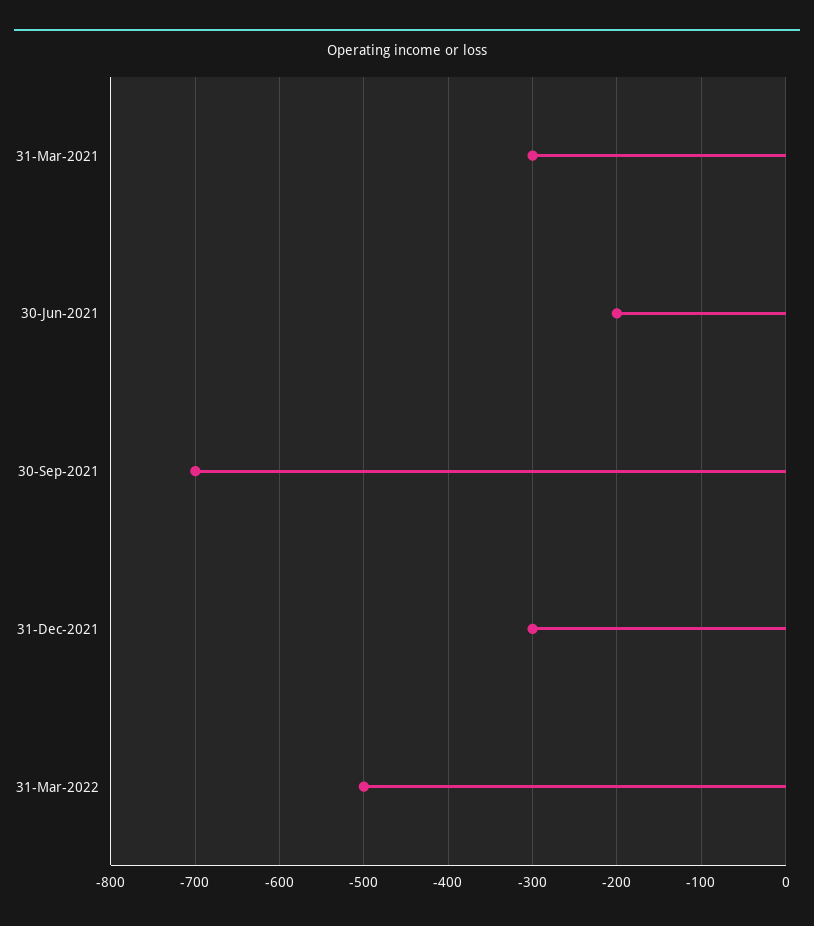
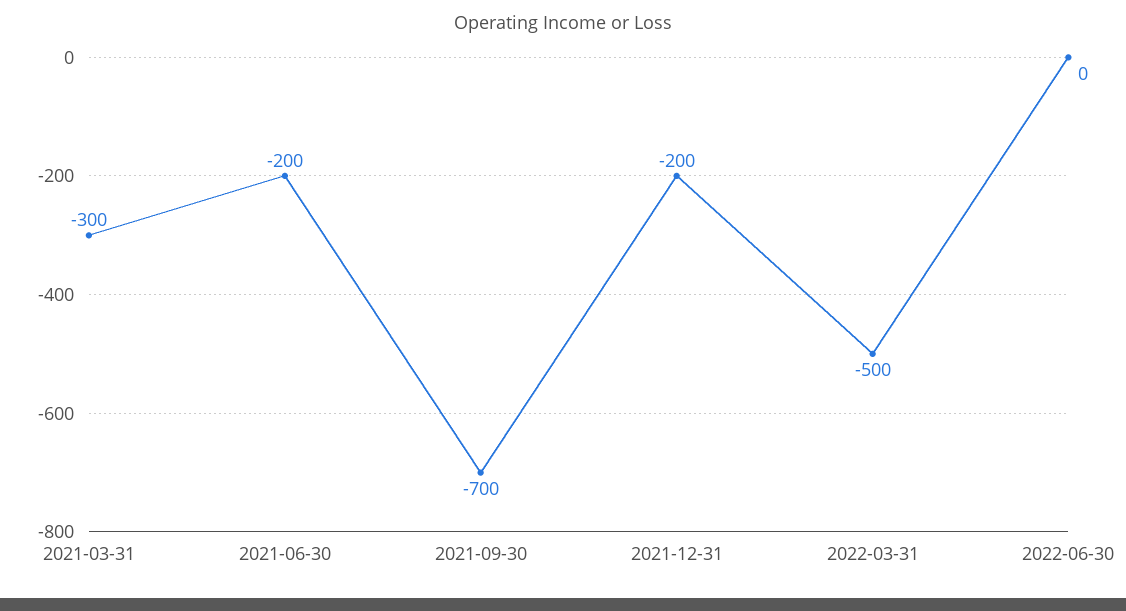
31-Dec-2021: -300 -> -200
2022-06-30: none -> 0

